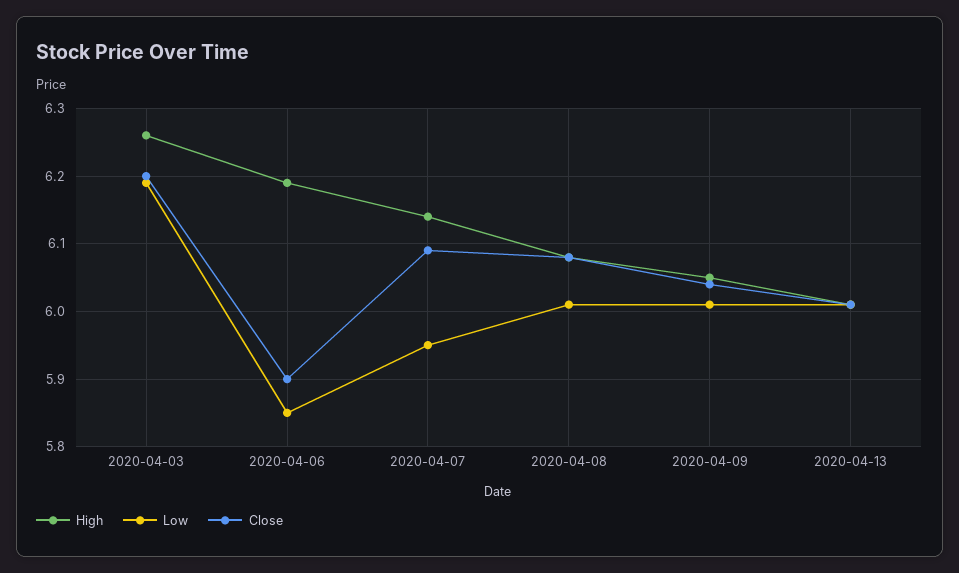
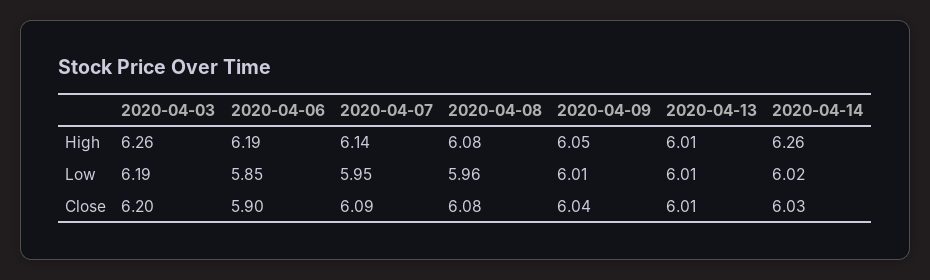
Low, 2020-04-08: 6.01 -> 5.96
High, 2020-04-14: none -> 6.26
Low, 2020-04-14: none -> 6.02
Close, 2020-04-14: none -> 6.03

